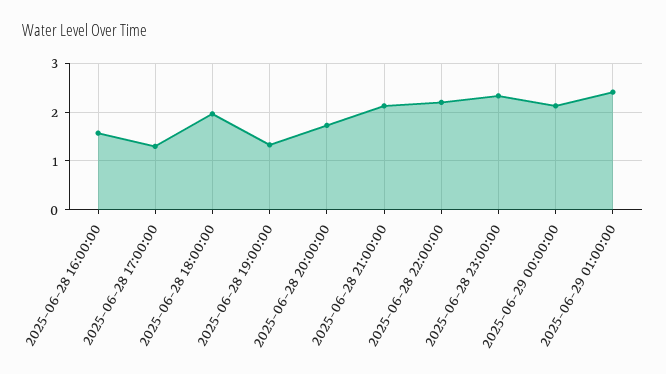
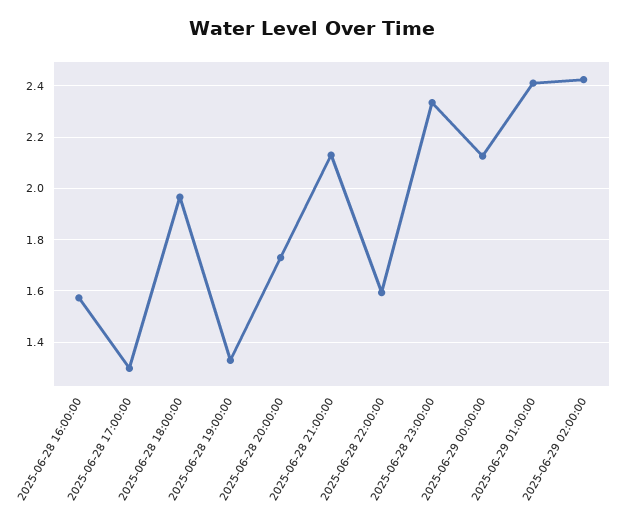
2025-06-28 22:00:00: 2.2 -> 1.6
2025-06-29 02:00:00: none -> 2.425

